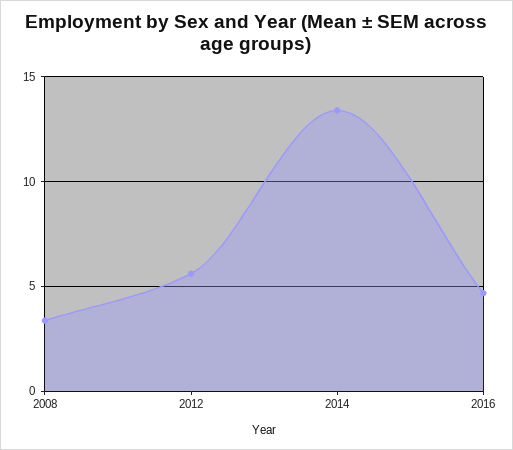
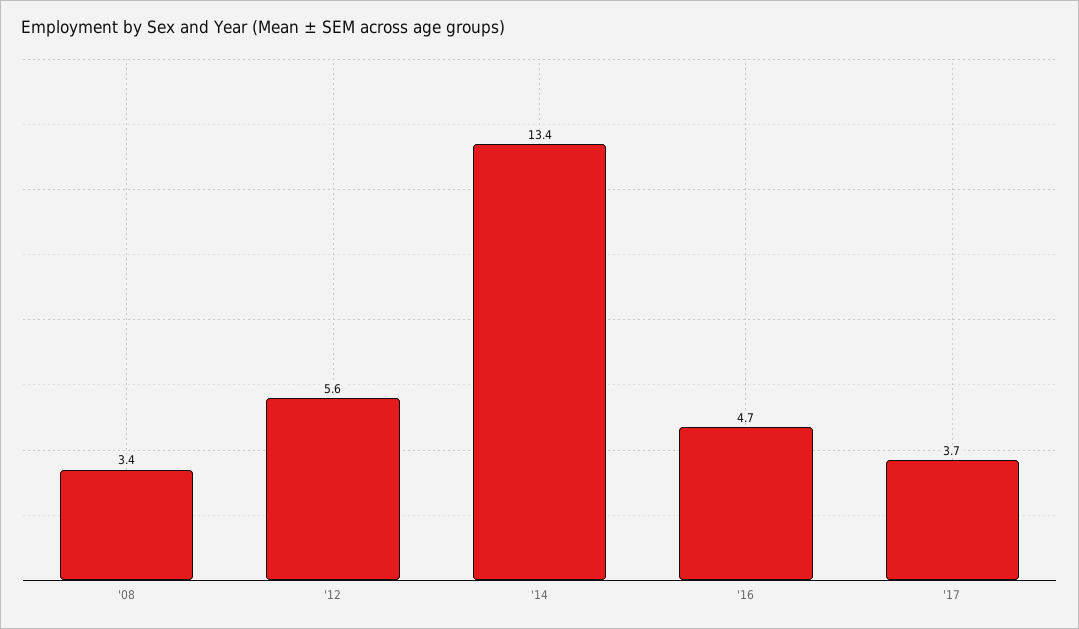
'17: none -> 3.7

